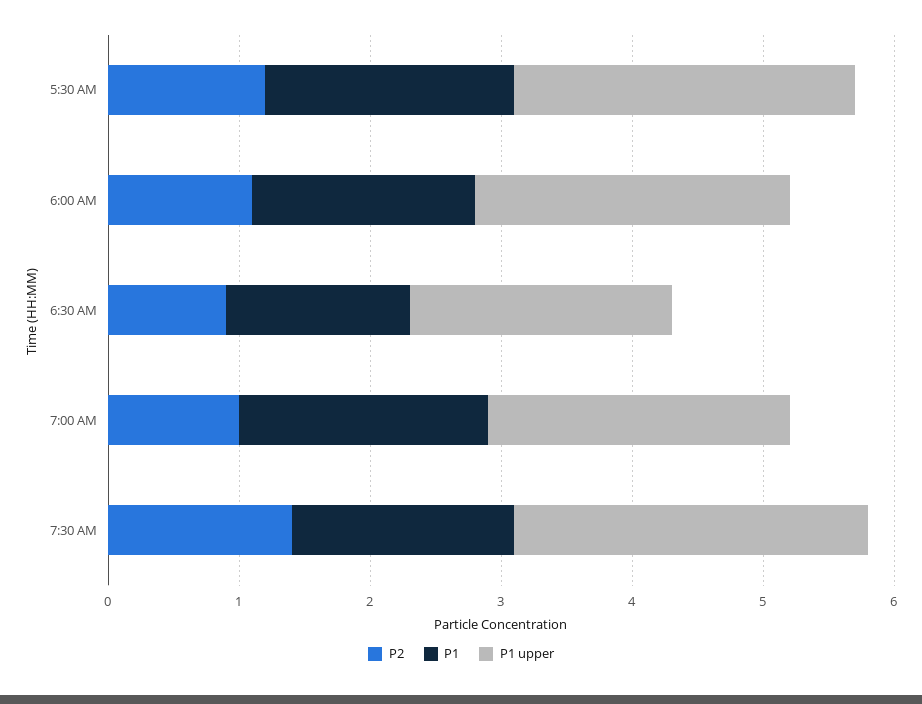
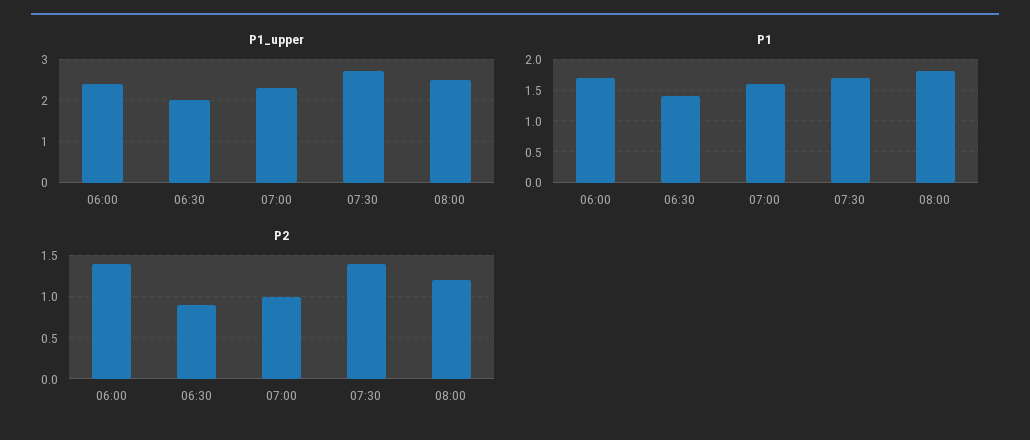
P2, 5:30 AM: 1.2 -> none
P1, 5:30 AM: 1.9 -> none
P1 upper, 5:30 AM: 2.6 -> none
P2, 6:00 AM: 1.1 -> 1.4
P1, 7:00 AM: 1.9 -> 1.6
P1 upper, 08:00: none -> 2.5
P1, 08:00: none -> 1.8
P2, 08:00: none -> 1.2

